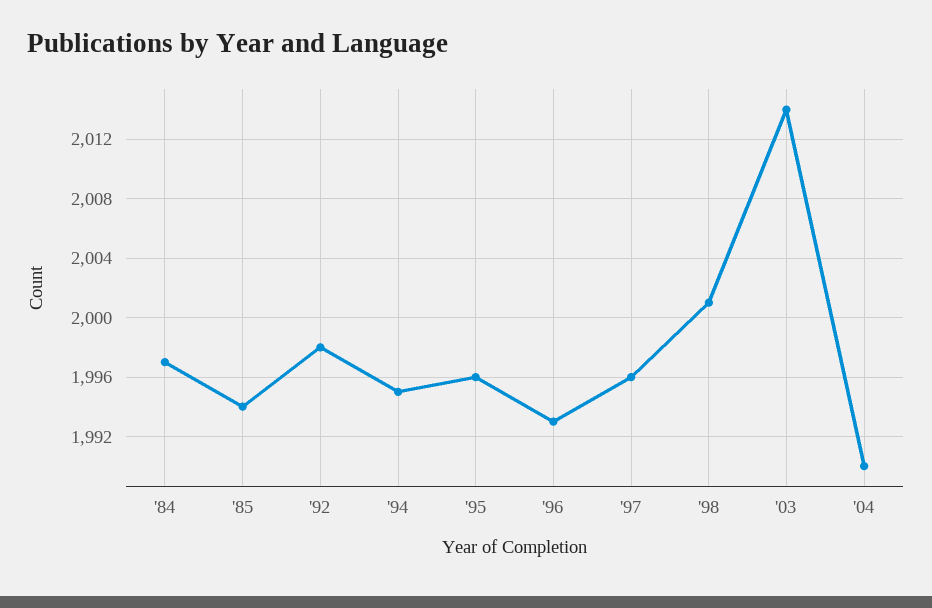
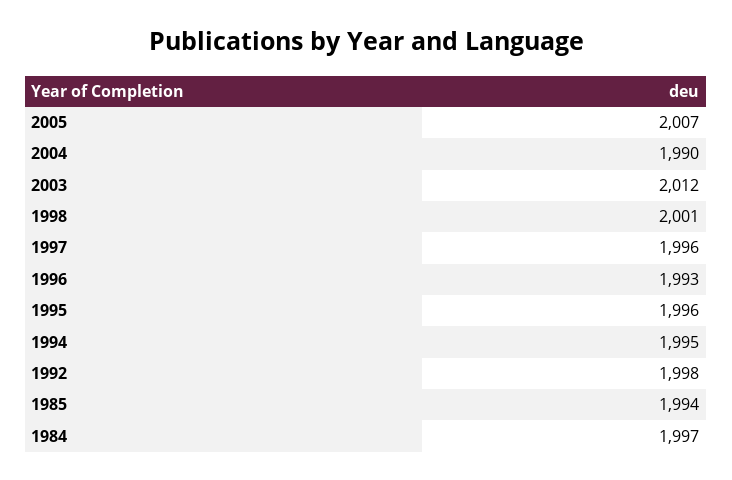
'03: 2014 -> 2012
2005: none -> 2007

